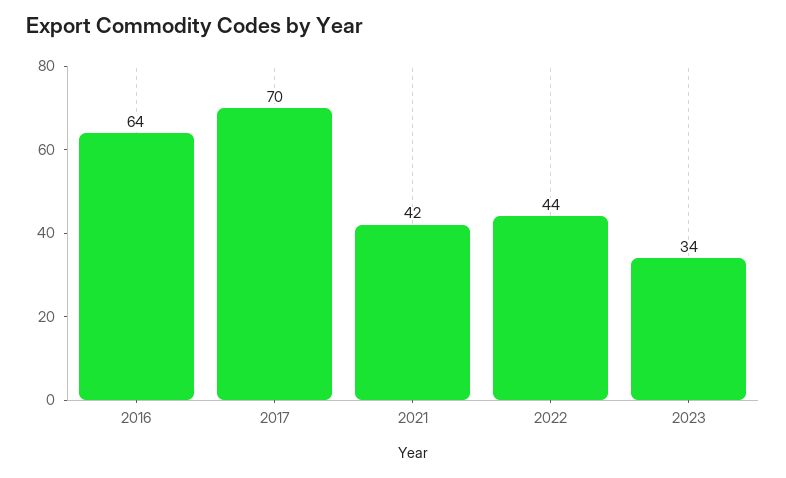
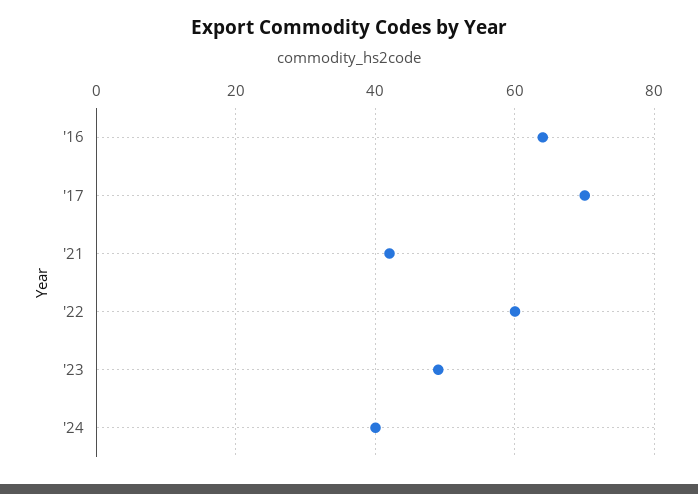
2022: 44 -> 60
2023: 34 -> 50
'24: none -> 40

